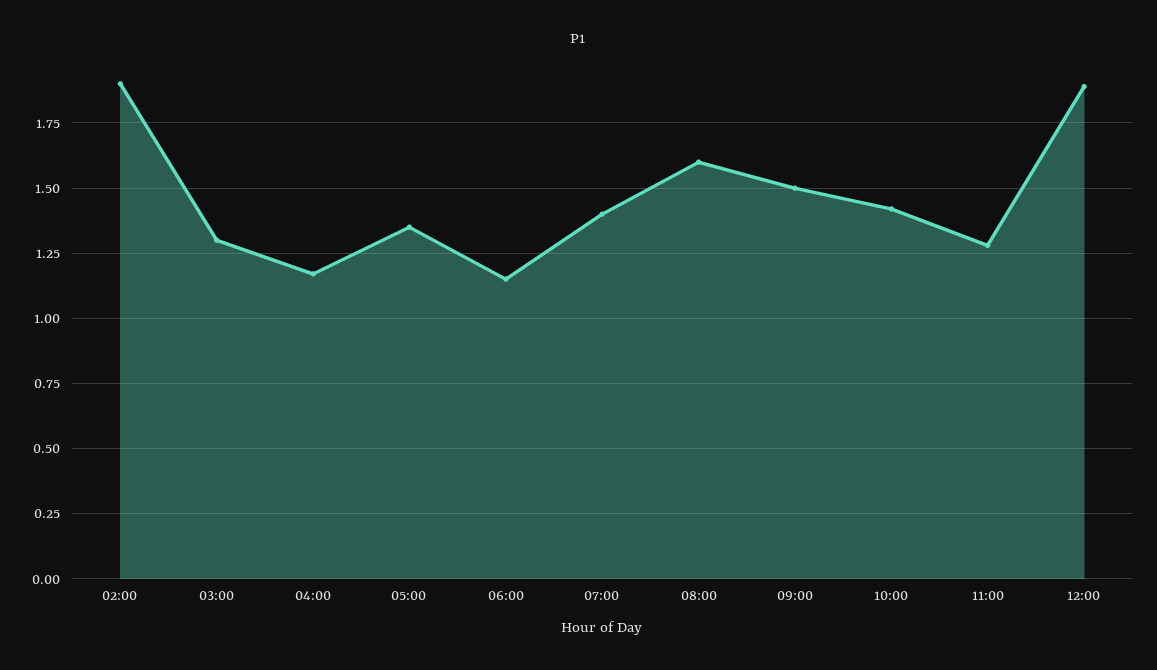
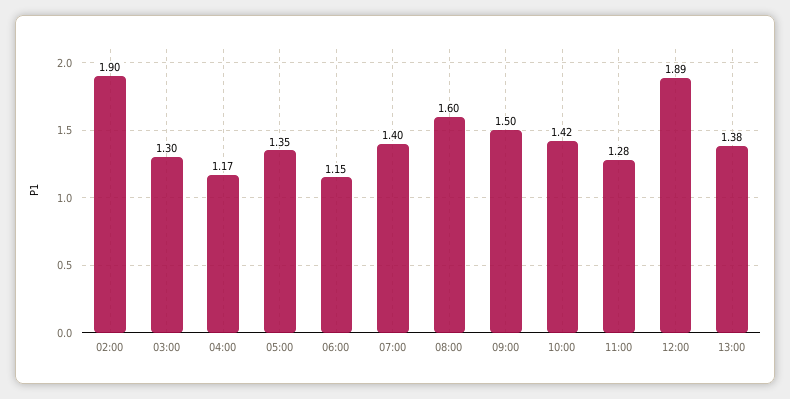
13:00: none -> 1.38

